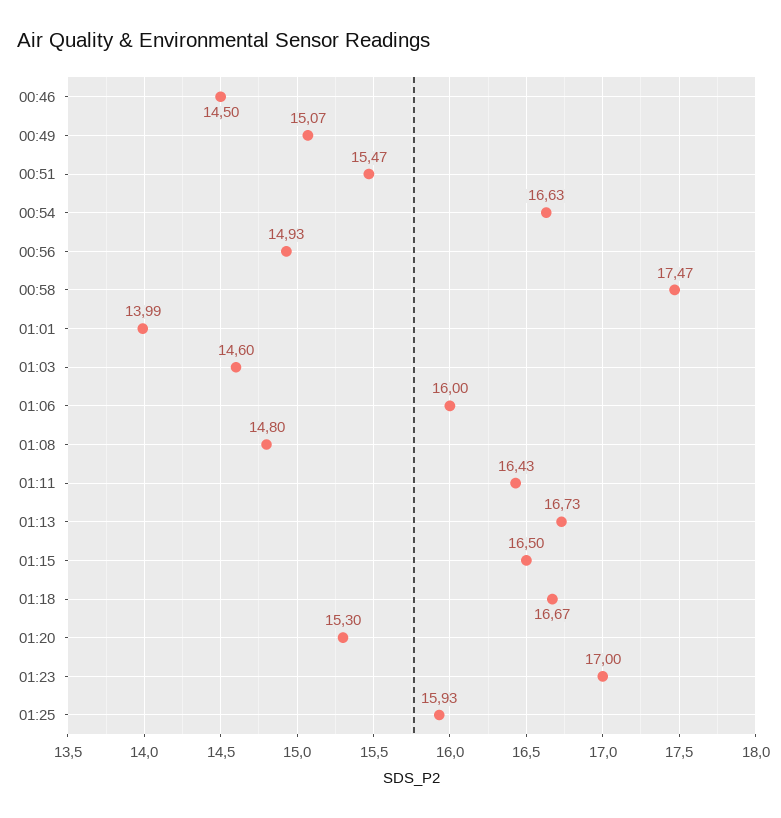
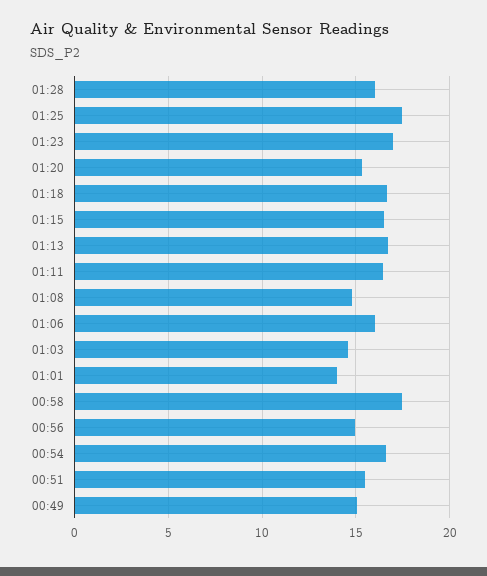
00:46: 14.5 -> none
01:25: 15.93 -> 17.5
01:28: none -> 16

